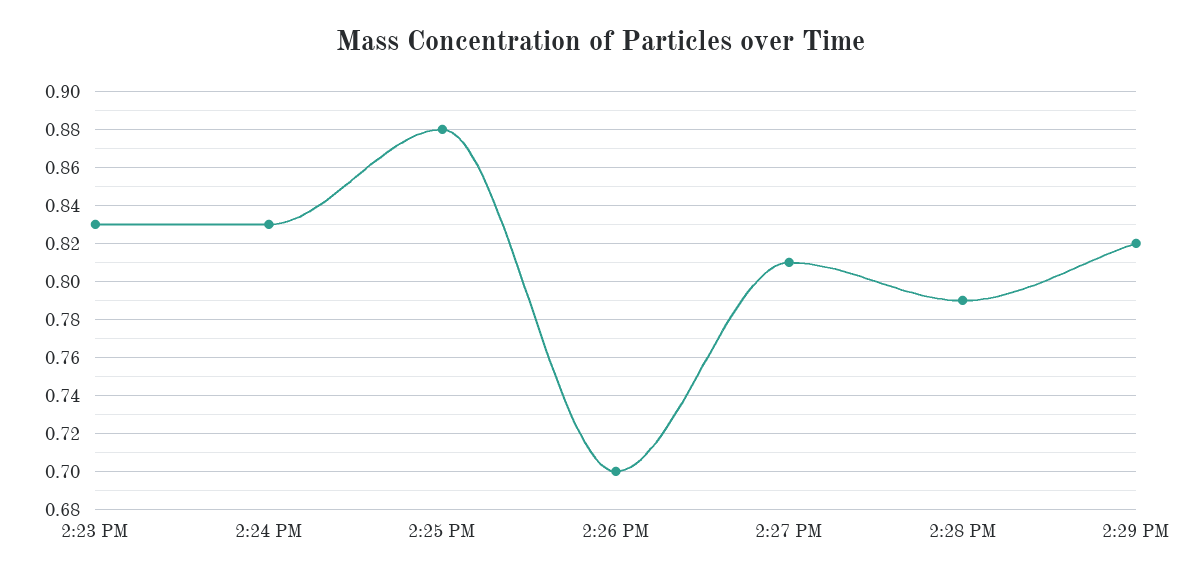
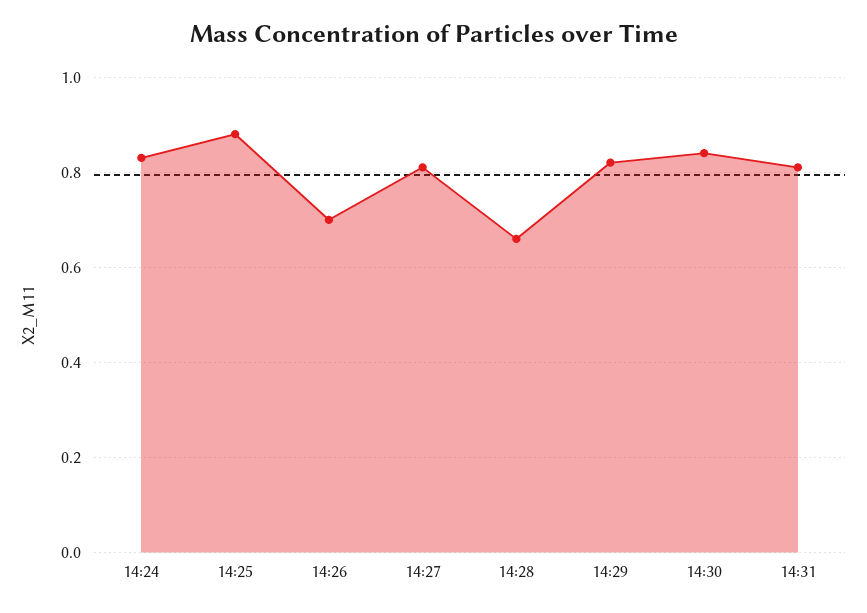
2:23 PM: 0.83 -> none
2:28 PM: 0.79 -> 0.65
14:30: none -> 0.85
14:31: none -> 0.8

